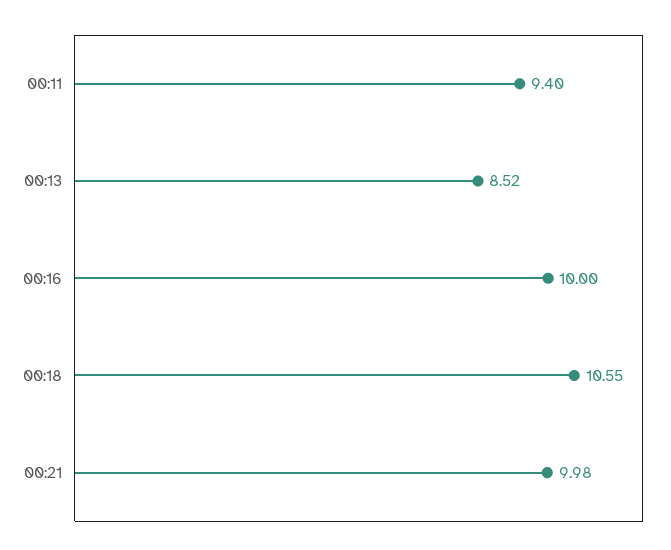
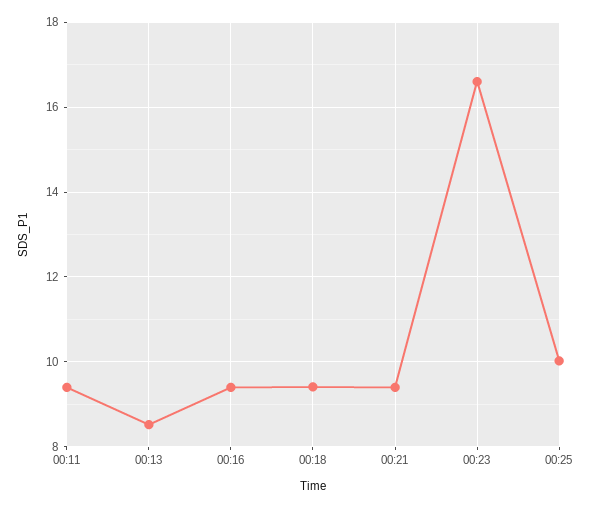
00:16: 10 -> 9.4
00:18: 10.55 -> 9.4
00:21: 9.98 -> 9.4
00:23: none -> 16.6
00:25: none -> 10

